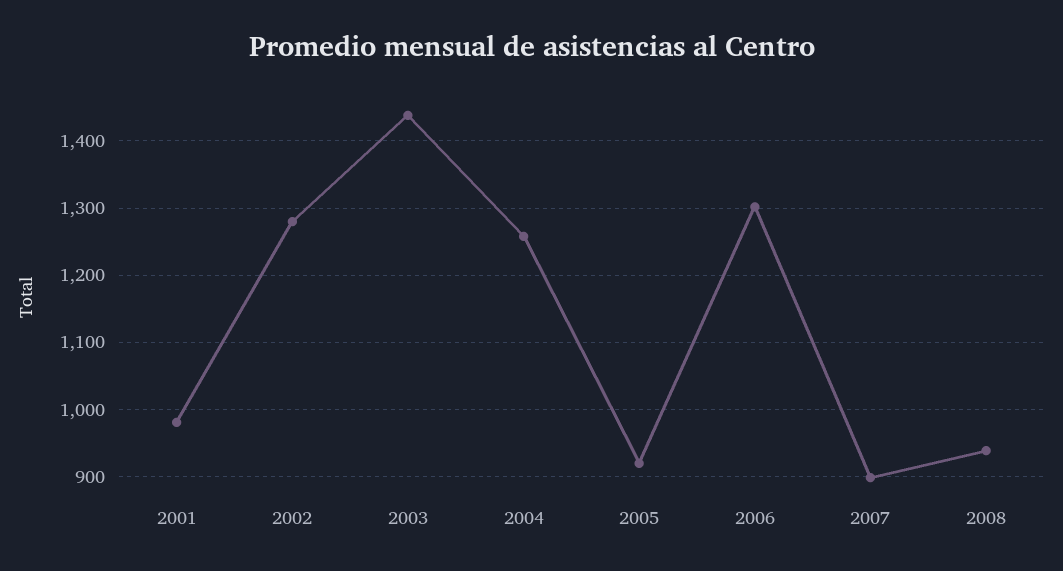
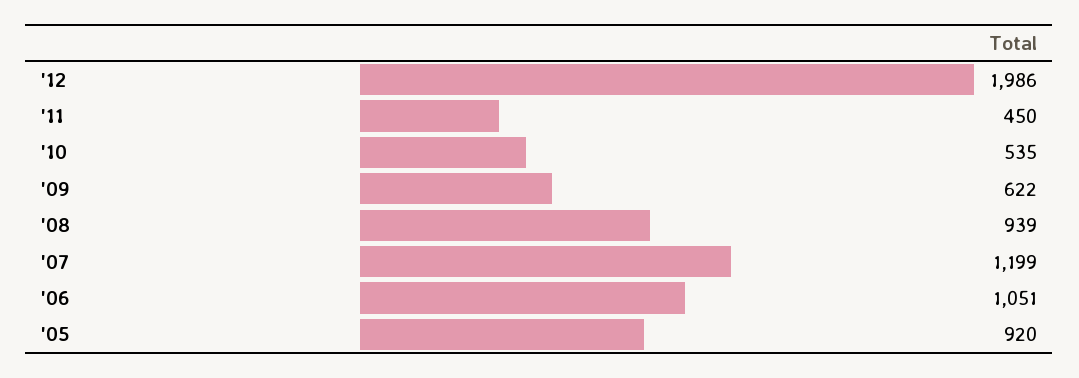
2001: 980 -> none
2002: 1280 -> none
2003: 1440 -> none
2004: 1260 -> none
2006: 1300 -> 1051
2007: 900 -> 1199
'12: none -> 1986
'11: none -> 450
'10: none -> 535
'09: none -> 622

